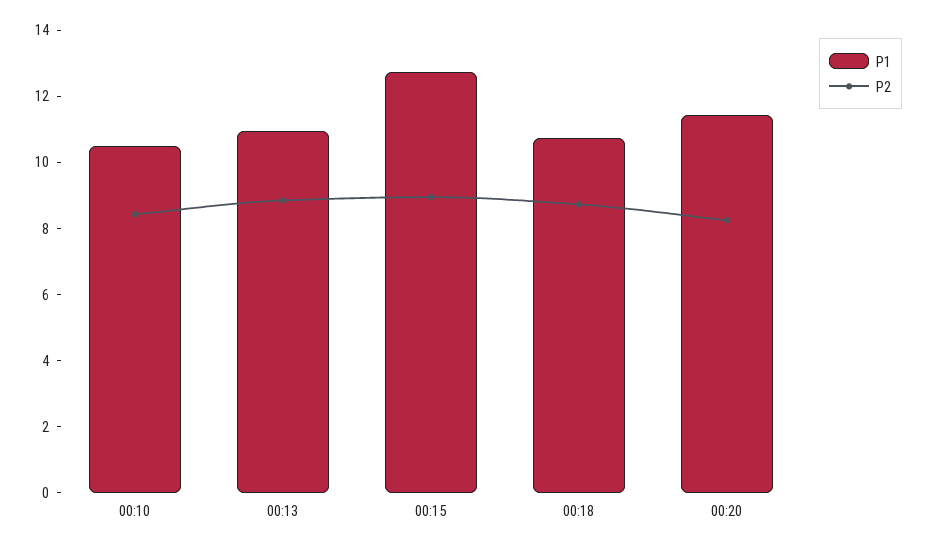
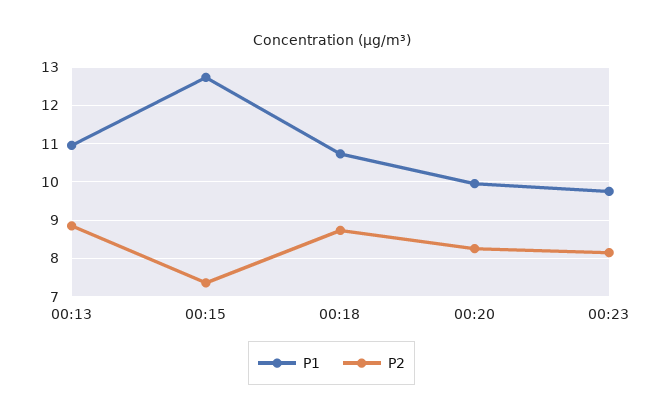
P1, 00:10: 10.5 -> none
P2, 00:10: 8.5 -> none
P2, 00:15: 9 -> 7.4
P1, 00:20: 11.5 -> 10
P1, 00:23: none -> 9.8
P2, 00:23: none -> 8.2

